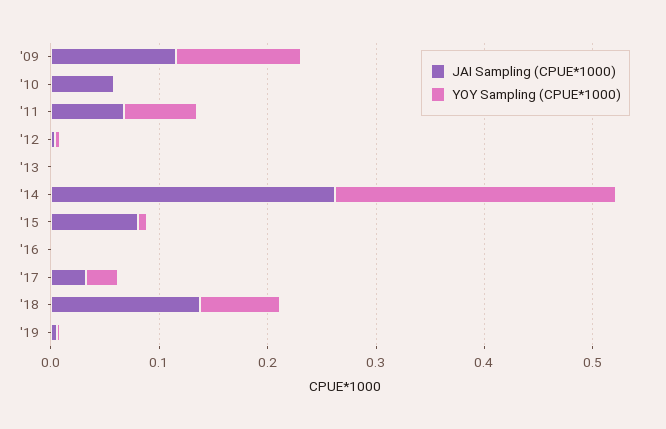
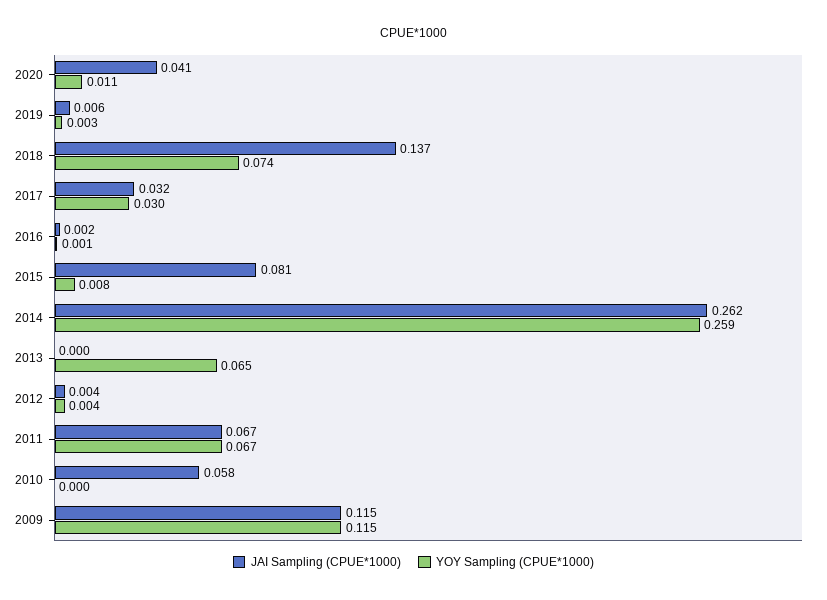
YOY Sampling (CPUE*1000), '13: 0 -> 0.065
JAI Sampling (CPUE*1000), 2020: none -> 0.041
YOY Sampling (CPUE*1000), 2020: none -> 0.011

